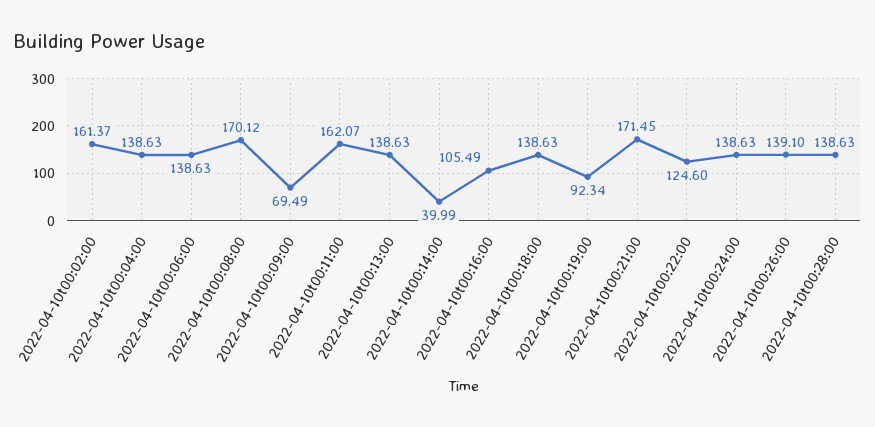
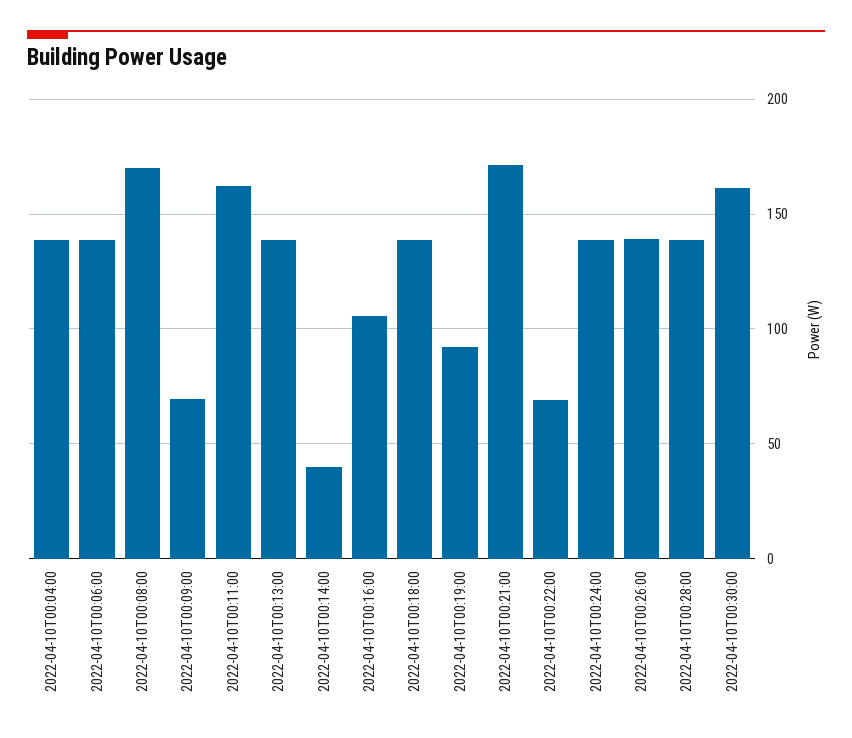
2022-04-10t00:02:00: 161.37 -> none
2022-04-10t00:22:00: 124.6 -> 70
2022-04-10T00:30:00: none -> 160

